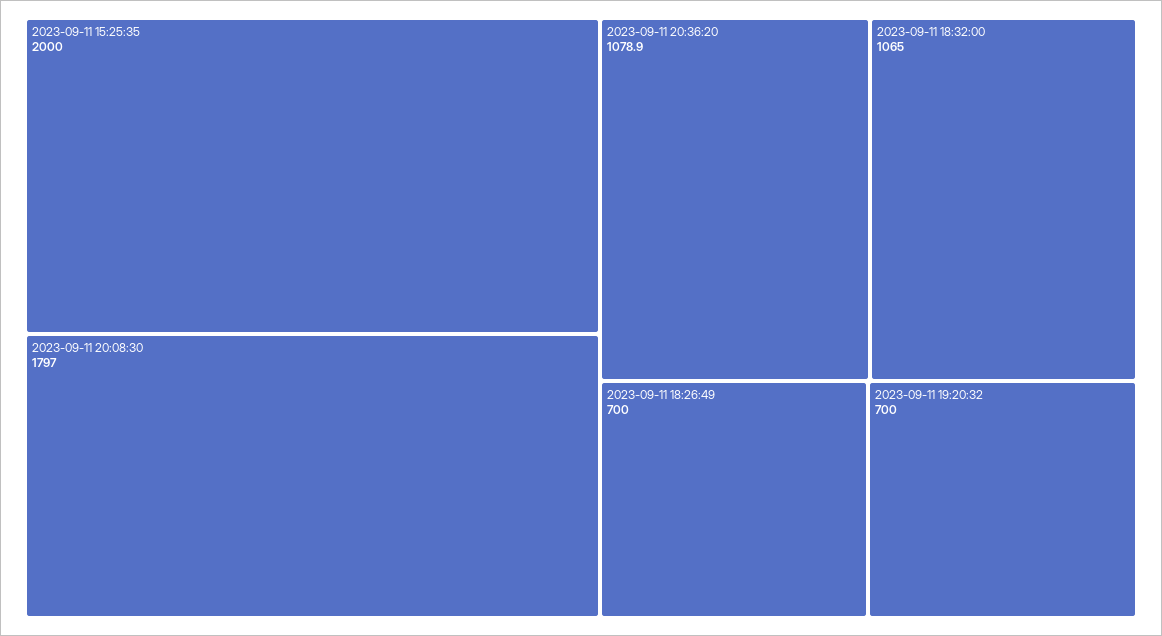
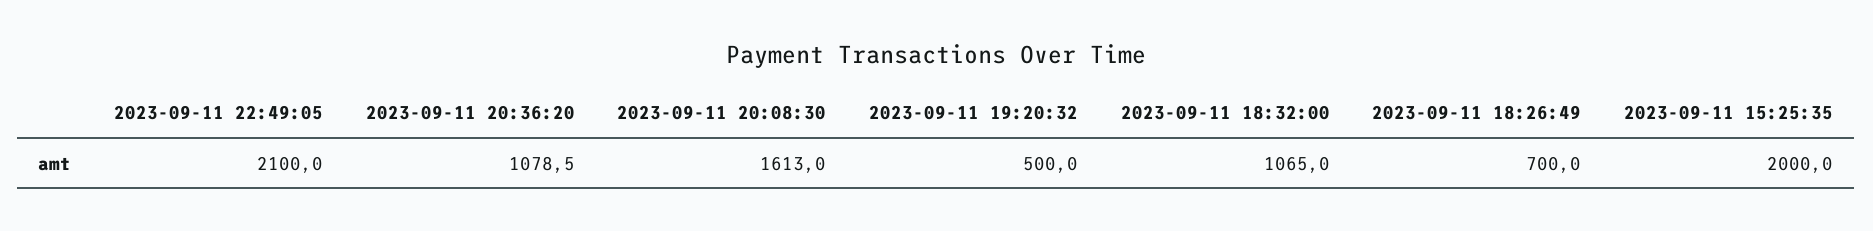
2023-09-11 20:08:30: 1797 -> 1613
2023-09-11 20:36:20: 1078.9 -> 1078.5
2023-09-11 19:20:32: 700 -> 500
2023-09-11 22:49:05: none -> 2100

